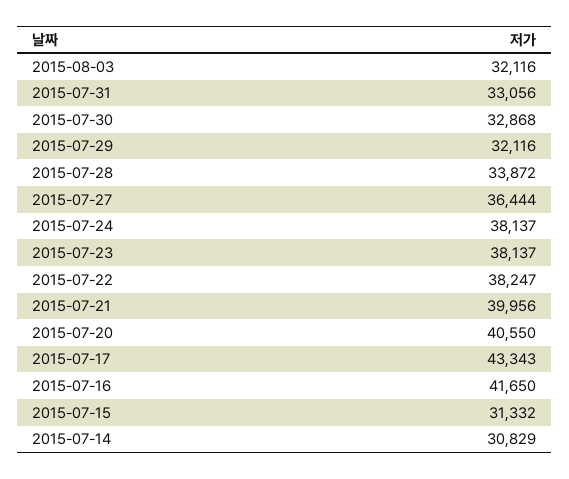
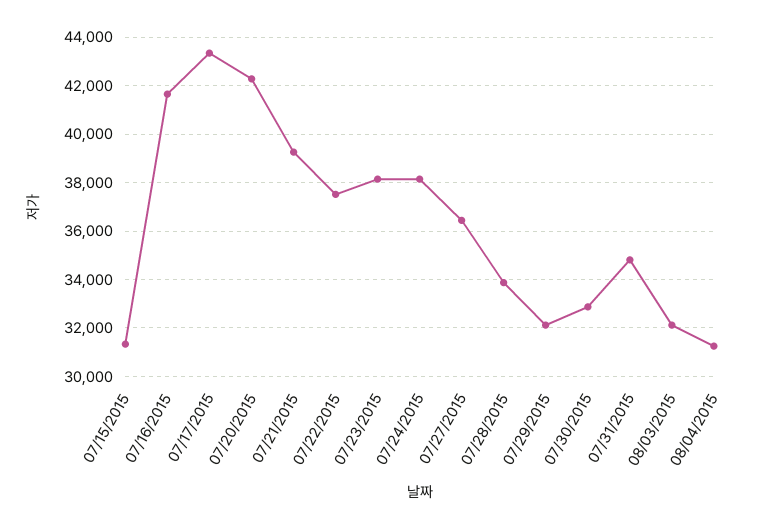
2015-07-31: 33056 -> 34750
2015-07-22: 38247 -> 37500
2015-07-21: 39956 -> 39250
2015-07-20: 40550 -> 42250
2015-07-14: 30829 -> none
08/04/2015: none -> 31250

